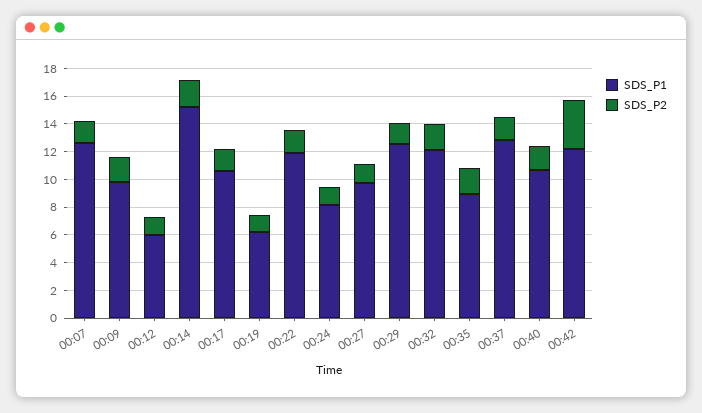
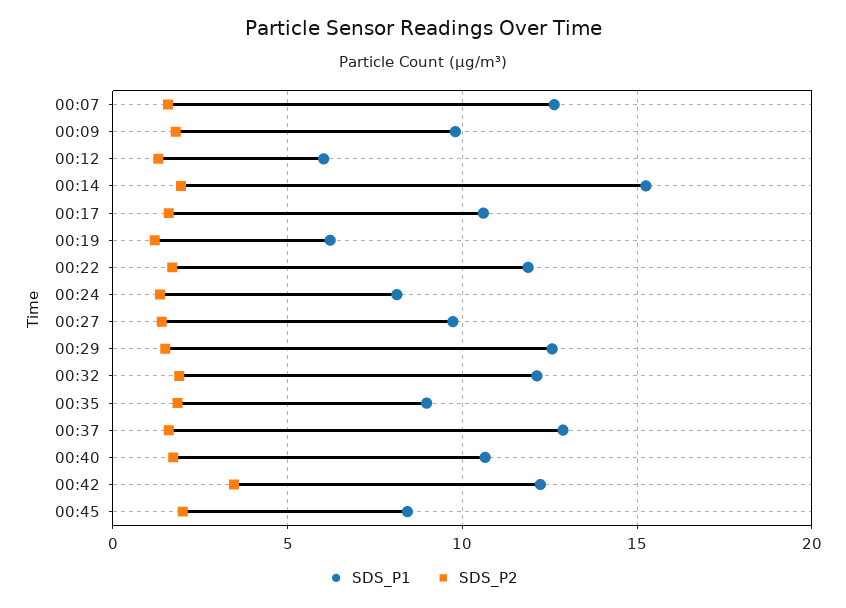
SDS_P1, 00:45: none -> 8.5
SDS_P2, 00:45: none -> 2

